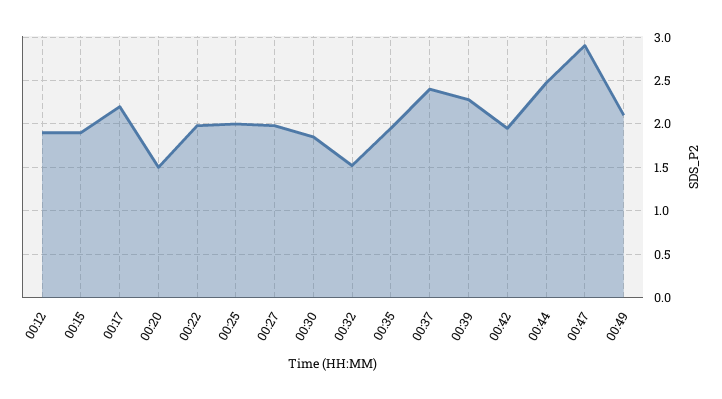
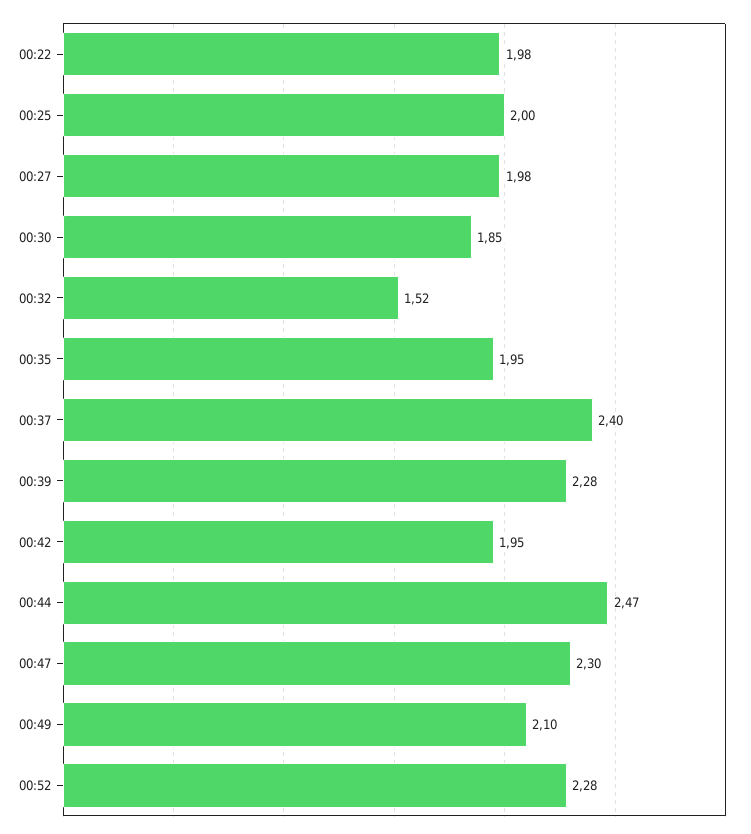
00:12: 1.9 -> none
00:15: 1.9 -> none
00:17: 2.2 -> none
00:20: 1.5 -> none
00:47: 2.9 -> 2.3
00:52: none -> 2.28

